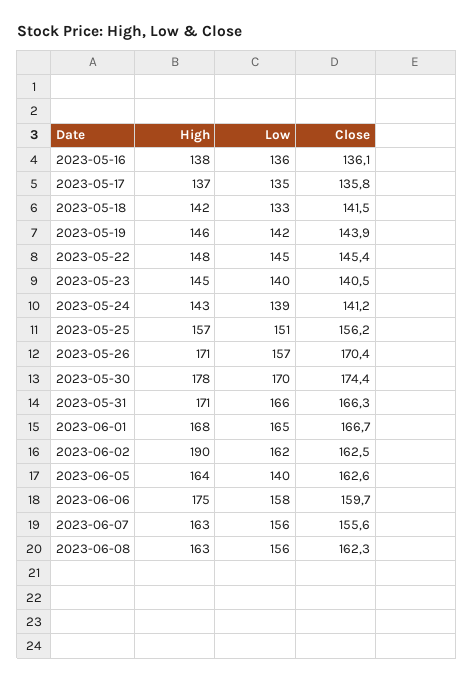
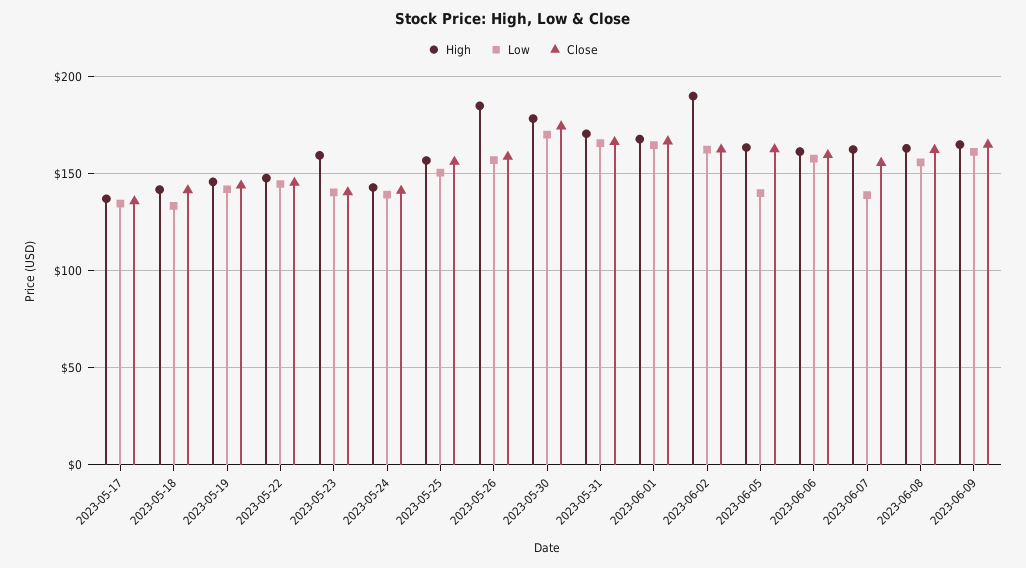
High, 2023-05-16: 138 -> none
Low, 2023-05-16: 136 -> none
Close, 2023-05-16: 136.1 -> none
High, 2023-05-23: 145 -> 160
High, 2023-05-26: 171 -> 185
Close, 2023-05-26: 170.4 -> 160
High, 2023-06-06: 175 -> 160
Low, 2023-06-07: 156 -> 140
High, 2023-06-09: none -> 165
Low, 2023-06-09: none -> 160
Close, 2023-06-09: none -> 165

